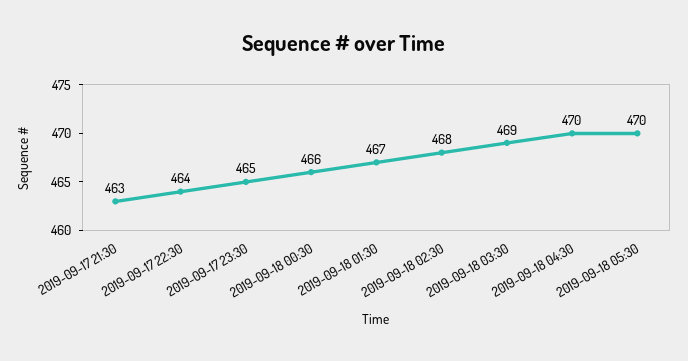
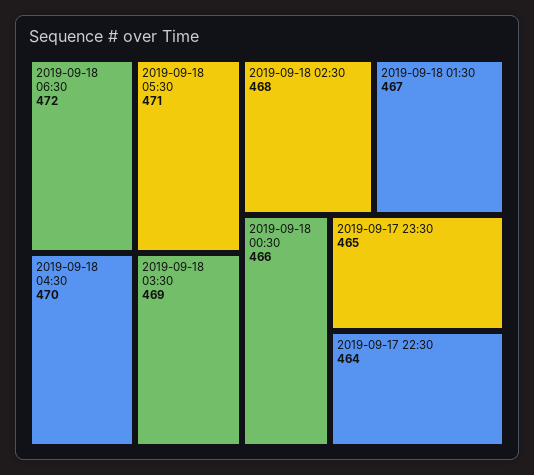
2019-09-17 21:30: 463 -> none
2019-09-18 05:30: 470 -> 471
2019-09-18 06:30: none -> 472

